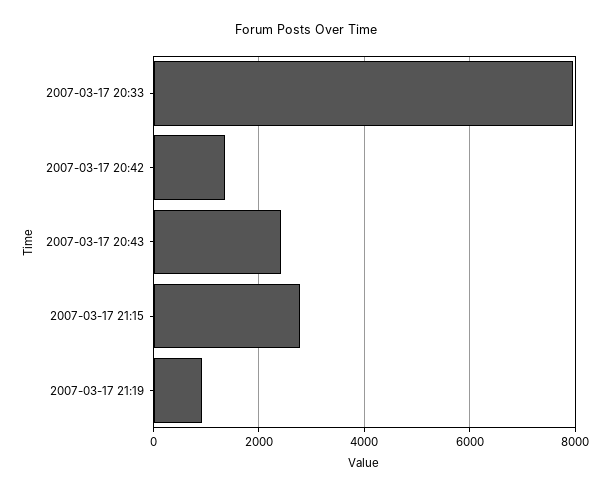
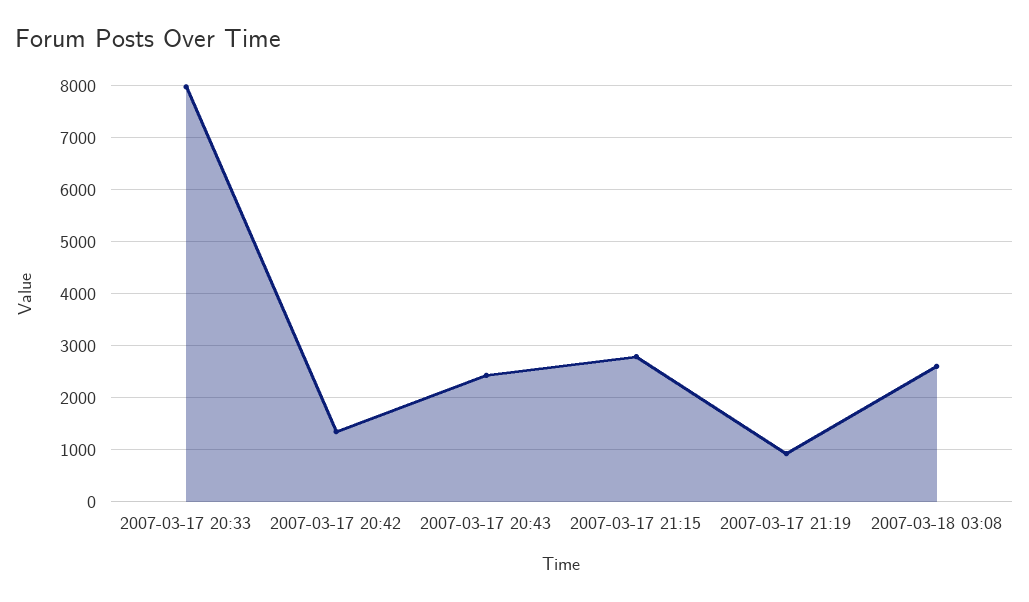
2007-03-18 03:08: none -> 2600

